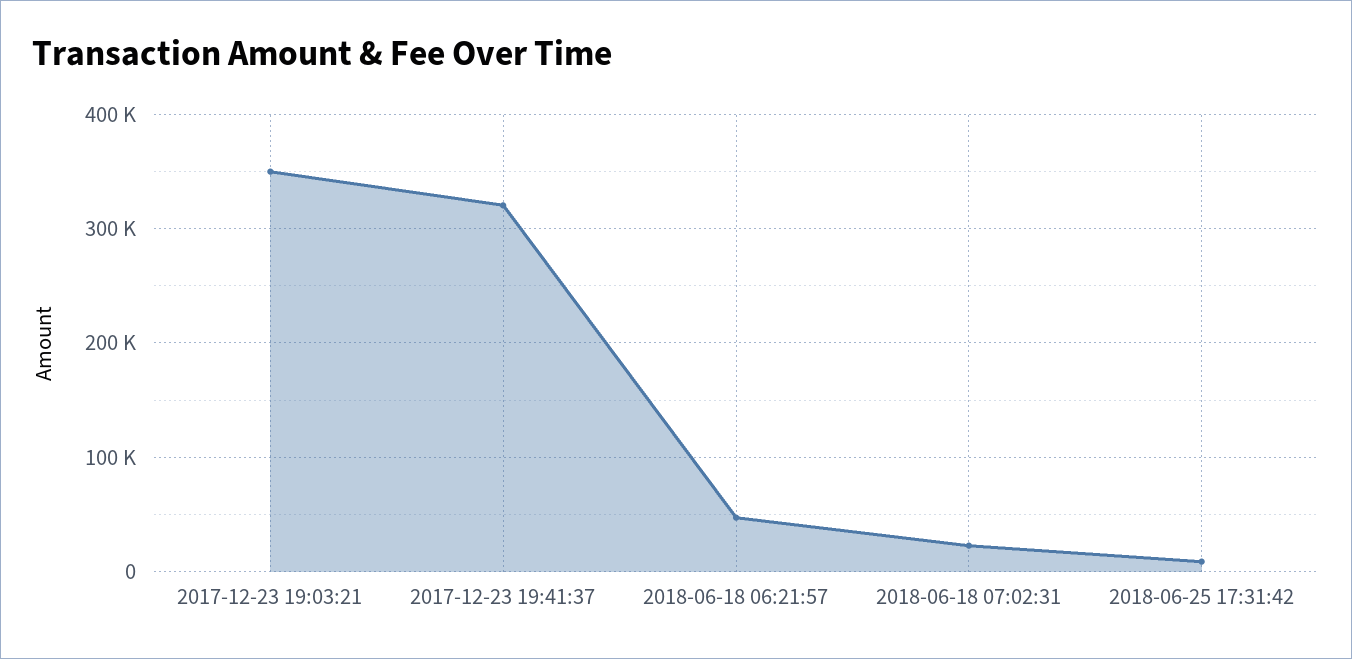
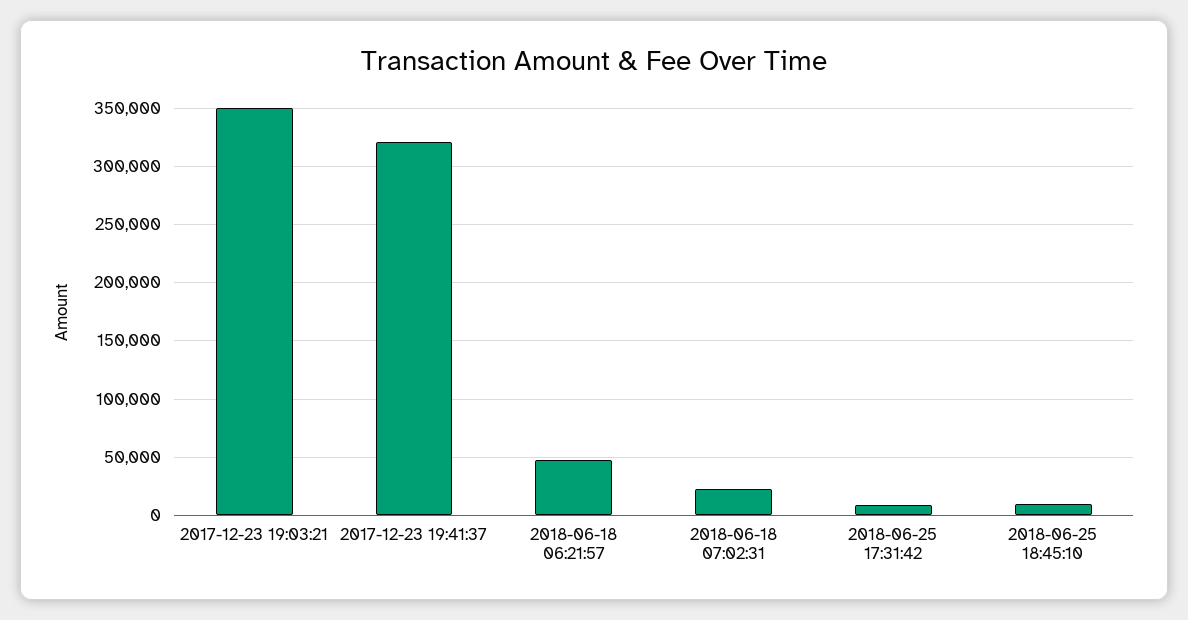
2018-06-25 18:45:10: none -> 10000

